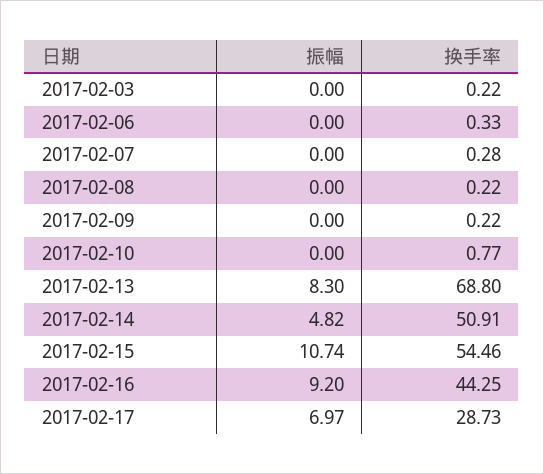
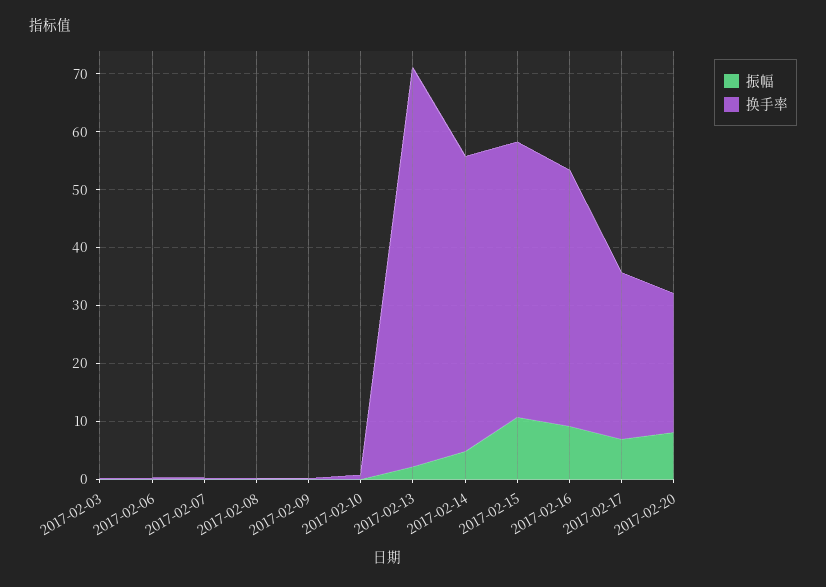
振幅, 2017-02-13: 8.3 -> 2
换手率, 2017-02-15: 54.46 -> 48
振幅, 2017-02-20: none -> 8
换手率, 2017-02-20: none -> 24

